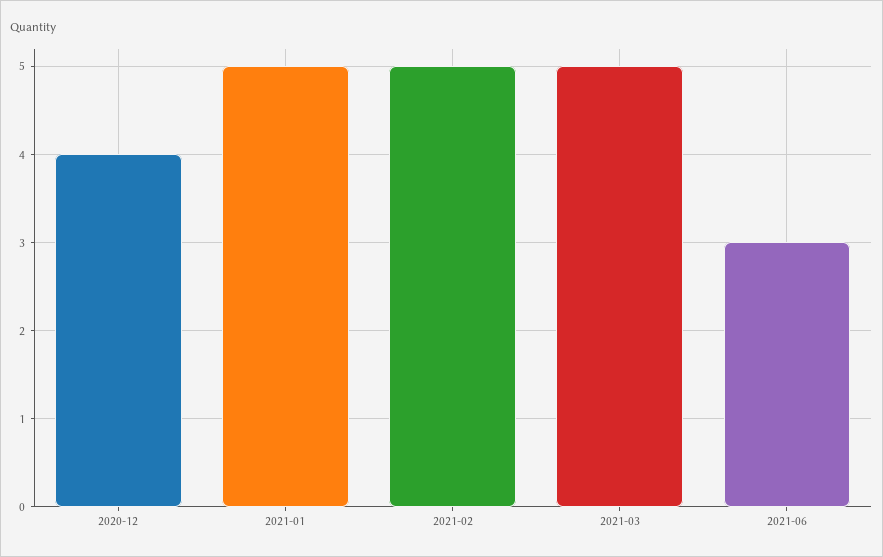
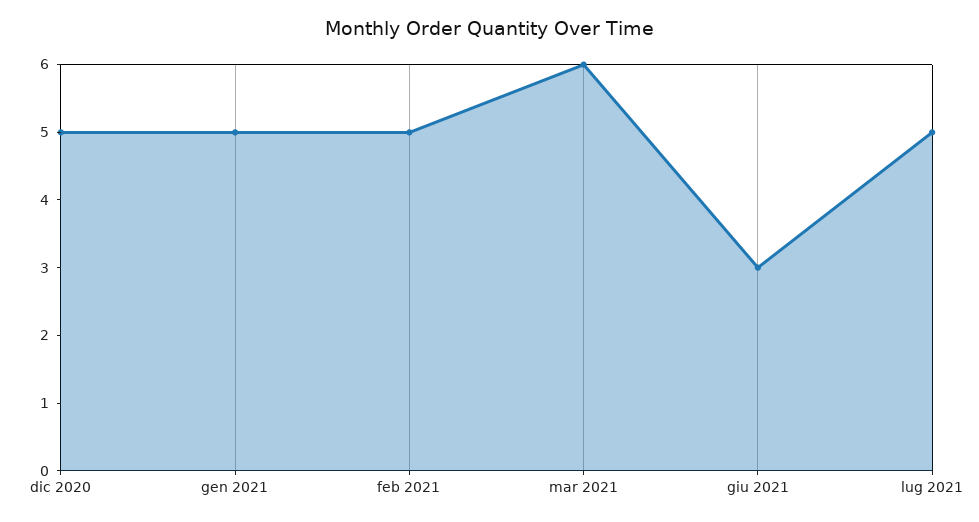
2020-12: 4 -> 5
2021-03: 5 -> 6
lug 2021: none -> 5

